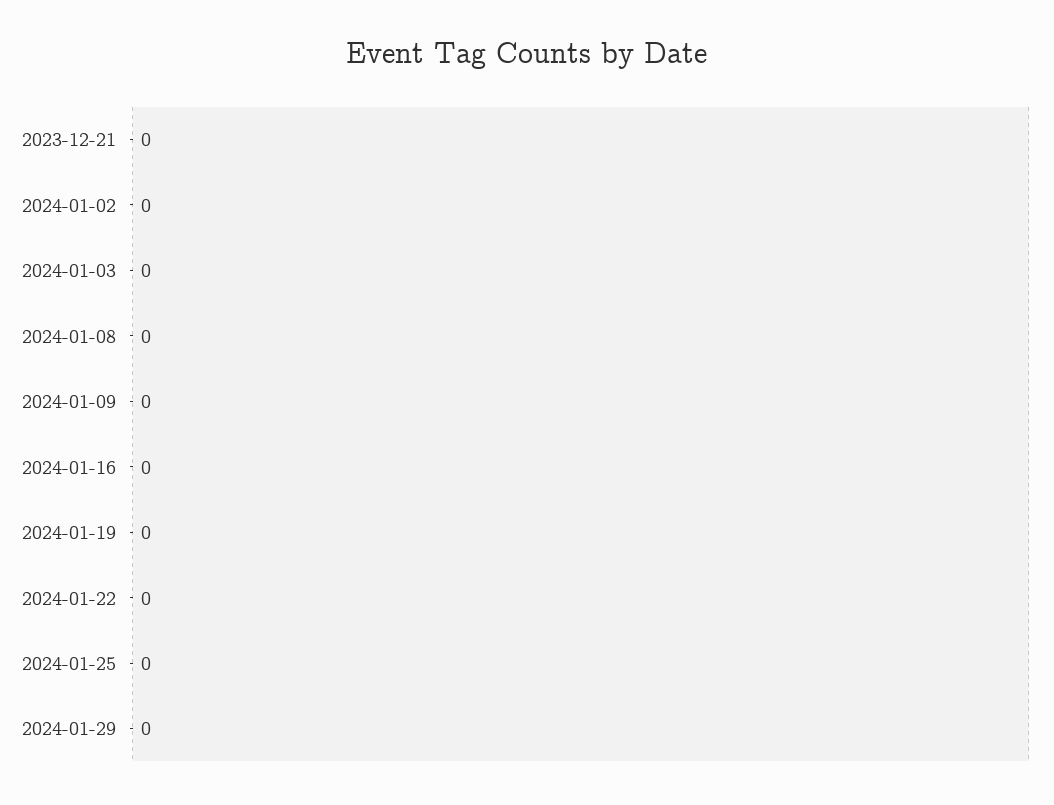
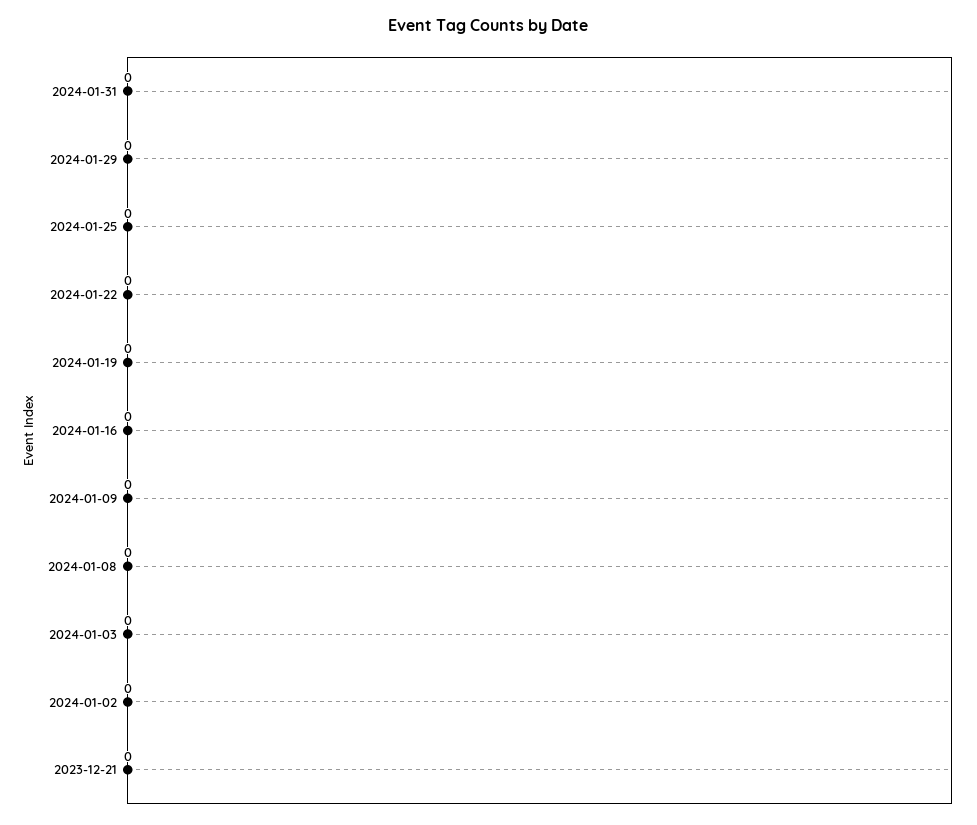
2024-01-31: none -> 0

